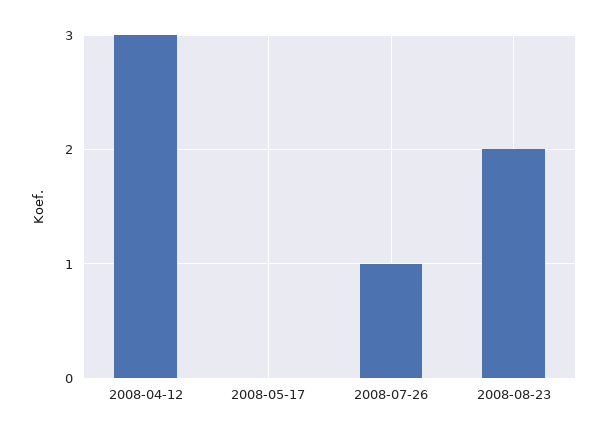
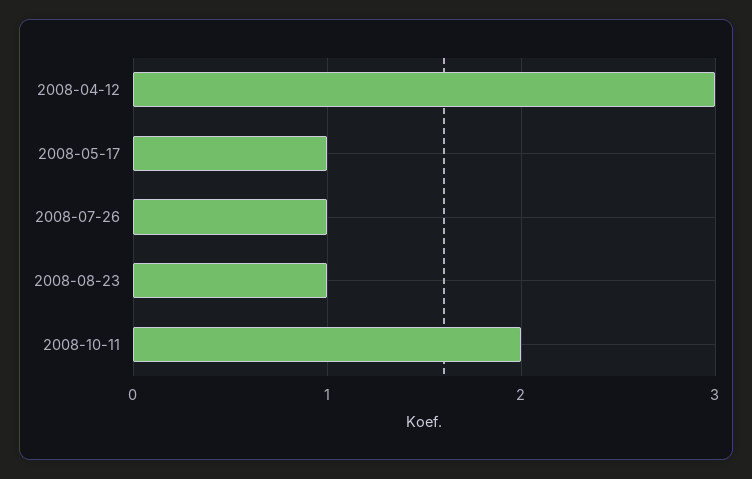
2008-05-17: 0 -> 1
2008-08-23: 2 -> 1
2008-10-11: none -> 2

